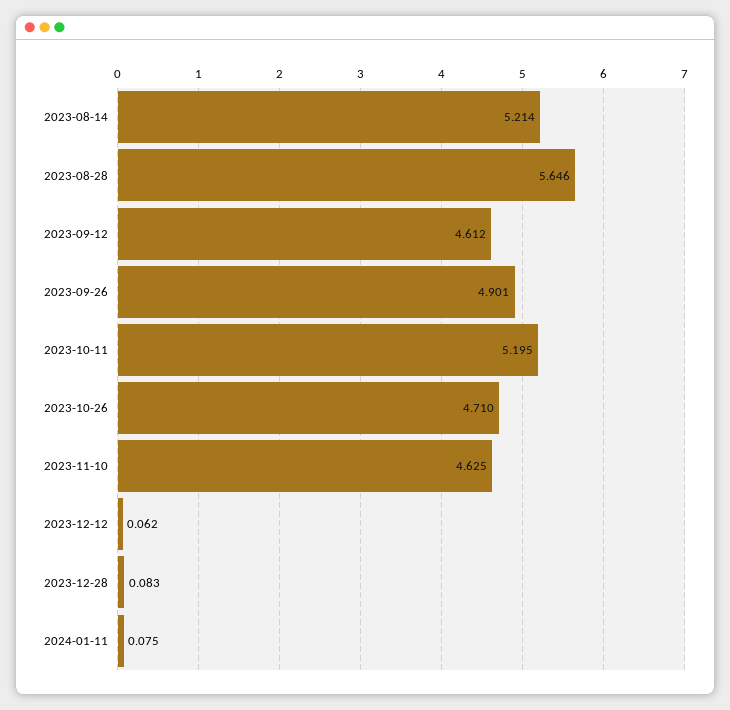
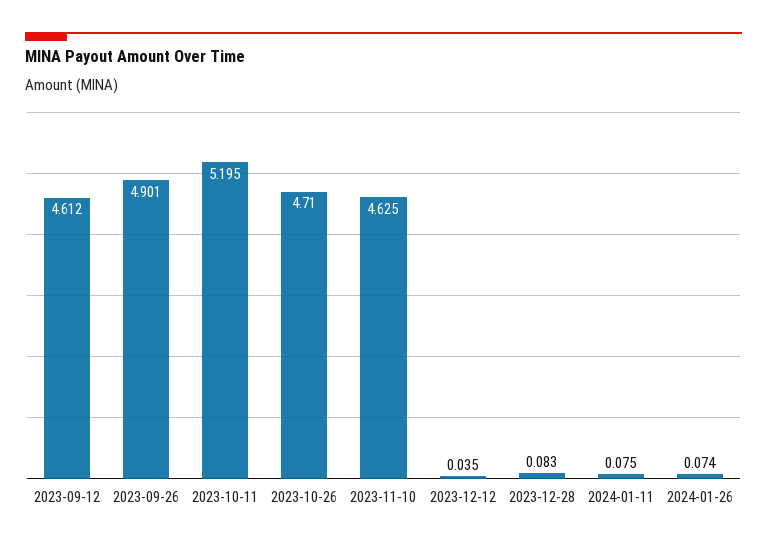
2023-08-14: 5.214 -> none
2023-08-28: 5.646 -> none
2023-12-12: 0.062 -> 0.035
2024-01-26: none -> 0.074

